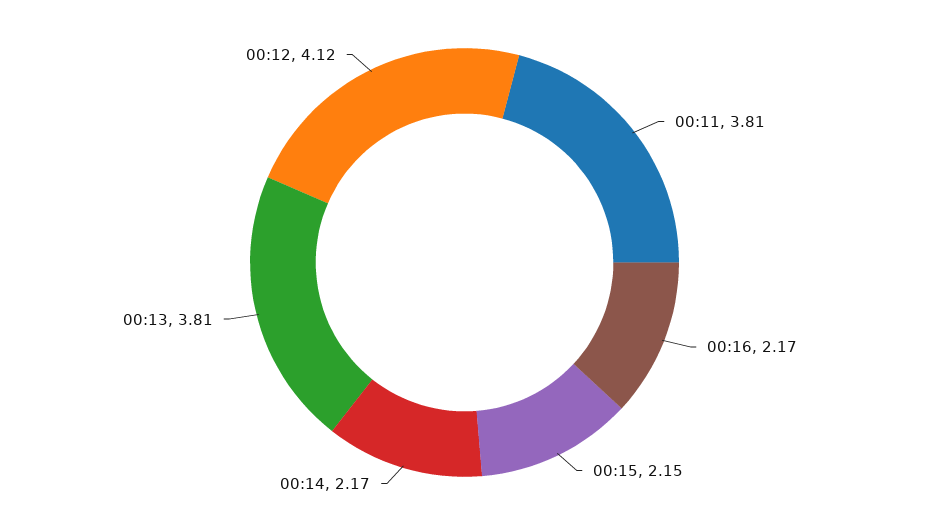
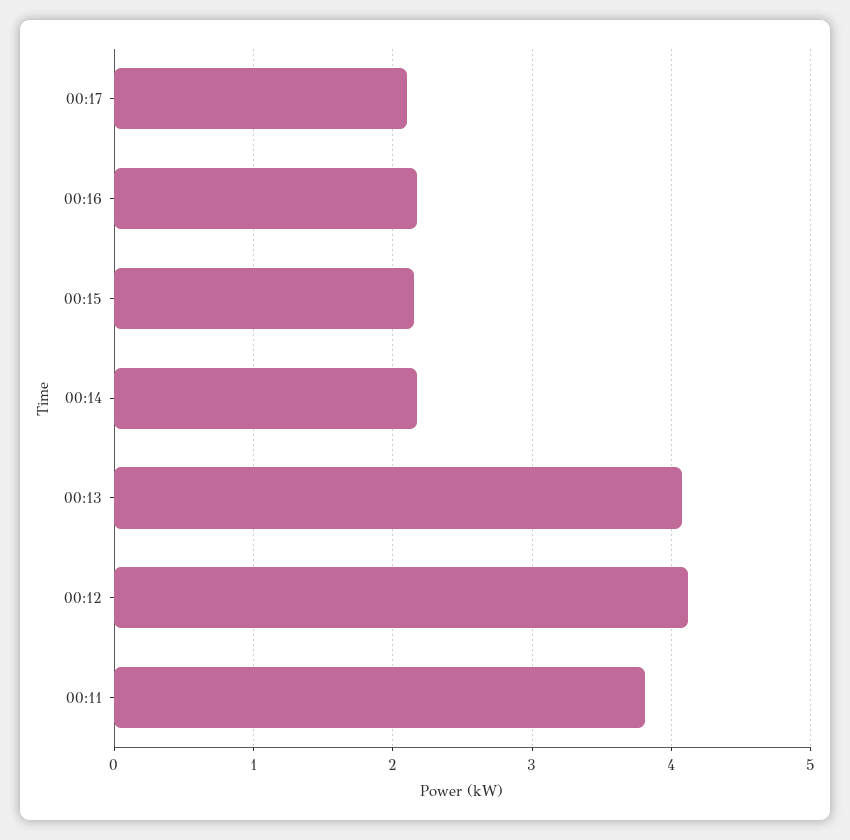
00:13: 3.81 -> 4.1
00:17: none -> 2.1

